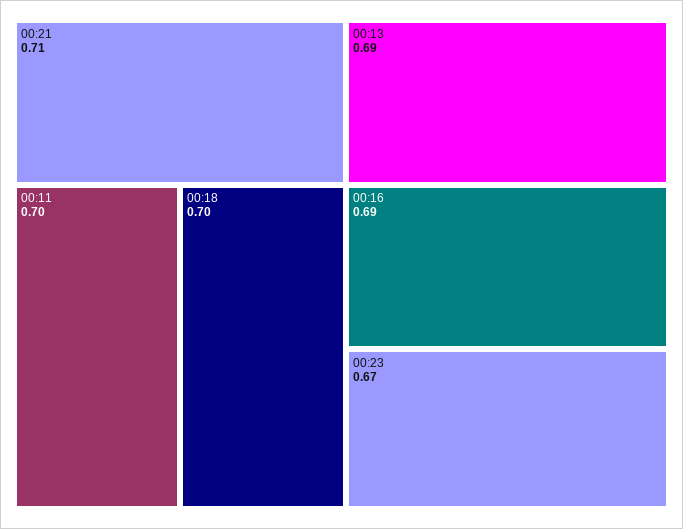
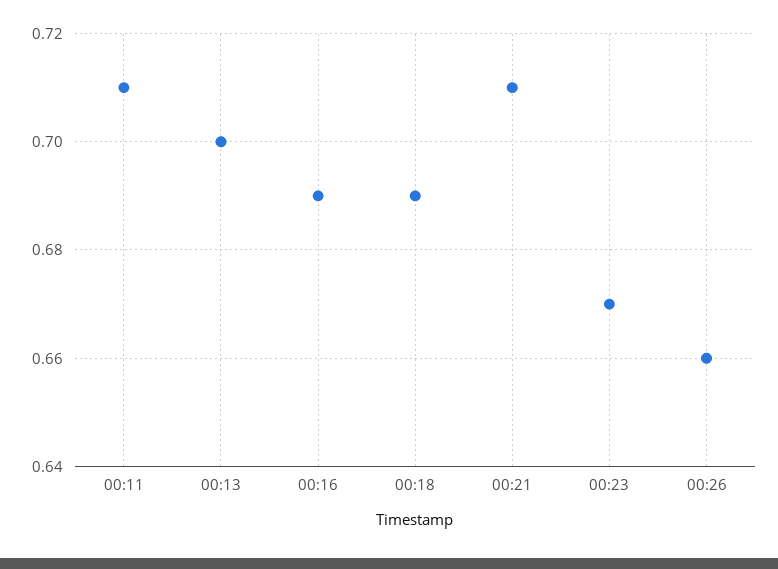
00:11: 0.7 -> 0.71
00:18: 0.7 -> 0.69
00:13: 0.69 -> 0.7
00:26: none -> 0.66

